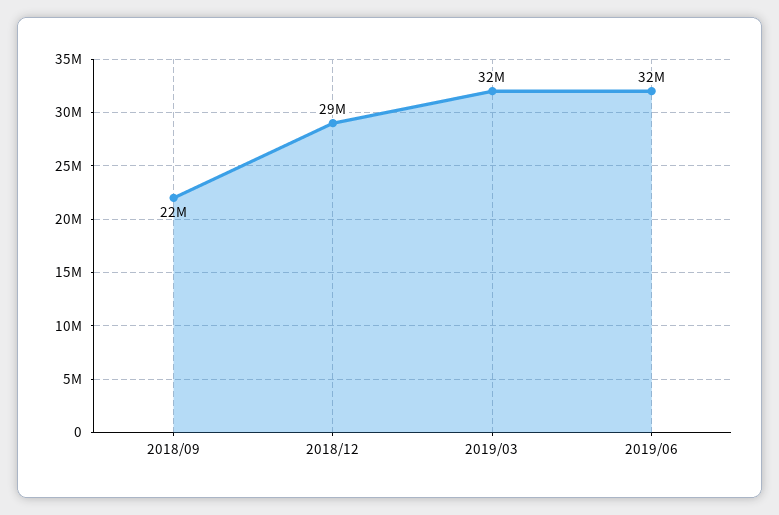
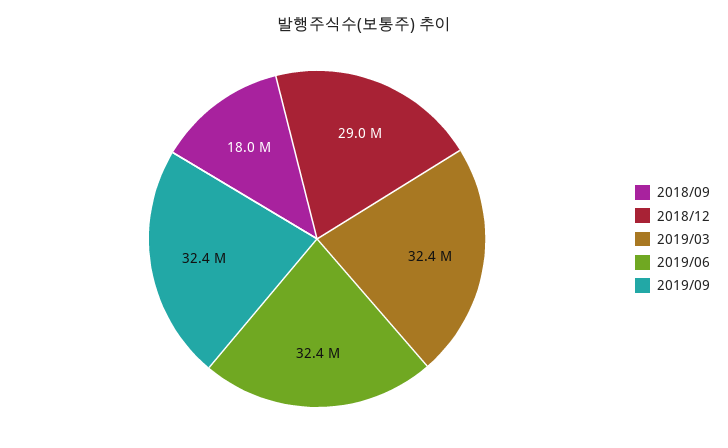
2018/09: 22000000 -> 18000000
2019/09: none -> 32400000

